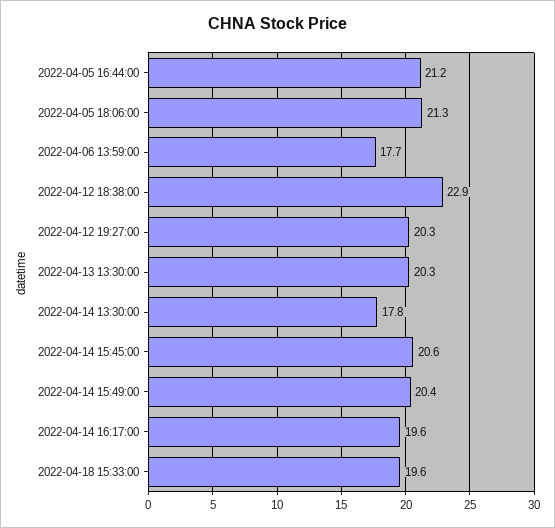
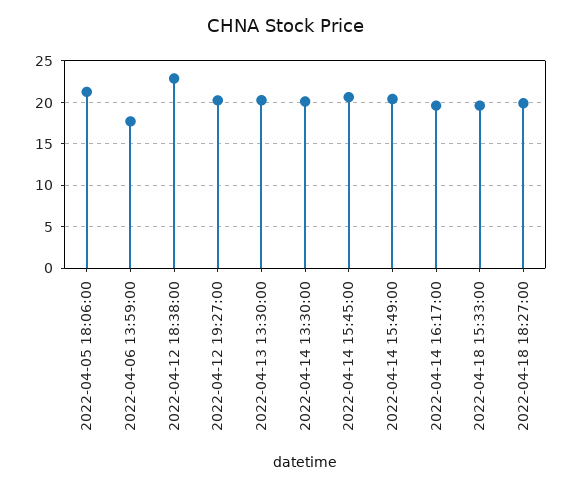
2022-04-05 16:44:00: 21.2 -> none
2022-04-14 13:30:00: 17.8 -> 20
2022-04-18 18:27:00: none -> 20

